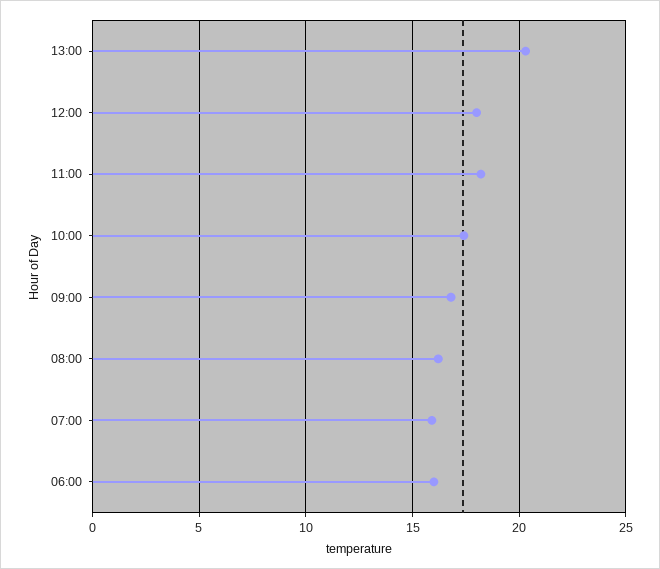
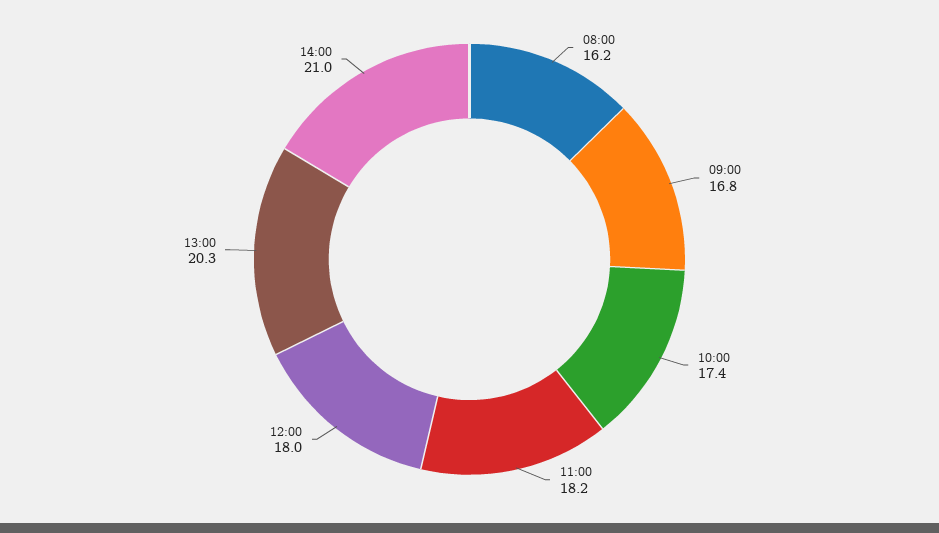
07:00: 16 -> none
06:00: 16 -> none
14:00: none -> 21

